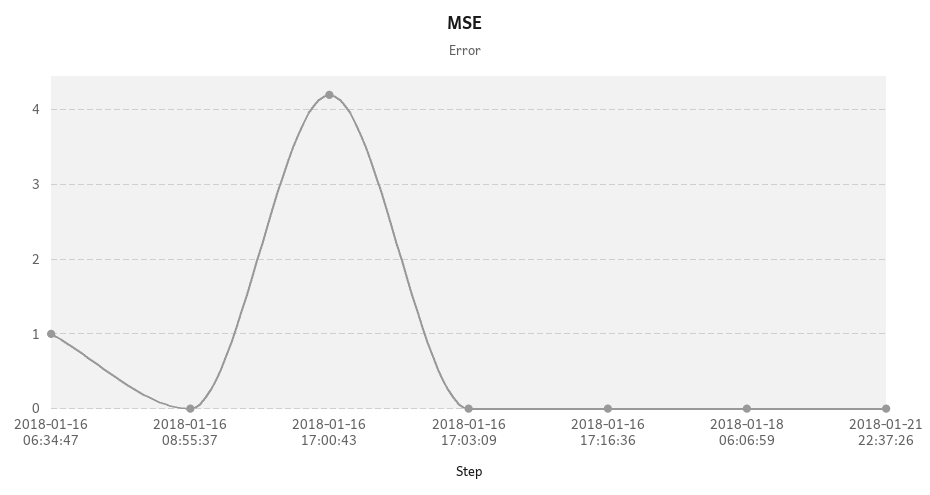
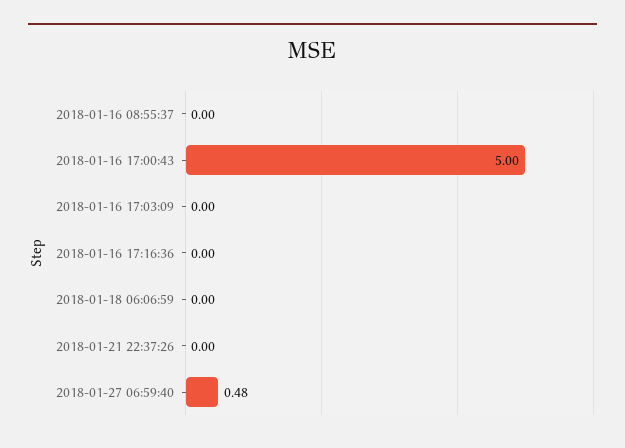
2018-01-16 06:34:47: 1 -> none
2018-01-16 17:00:43: 4.2 -> 5
2018-01-27 06:59:40: none -> 0.48

